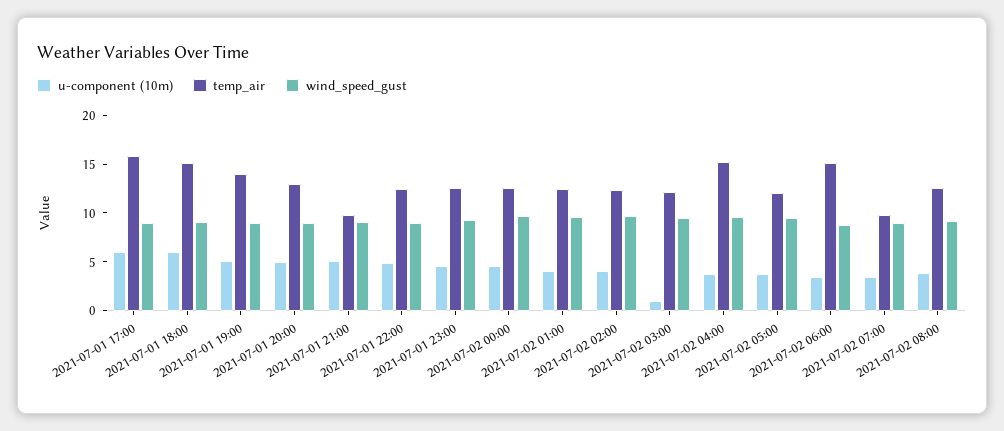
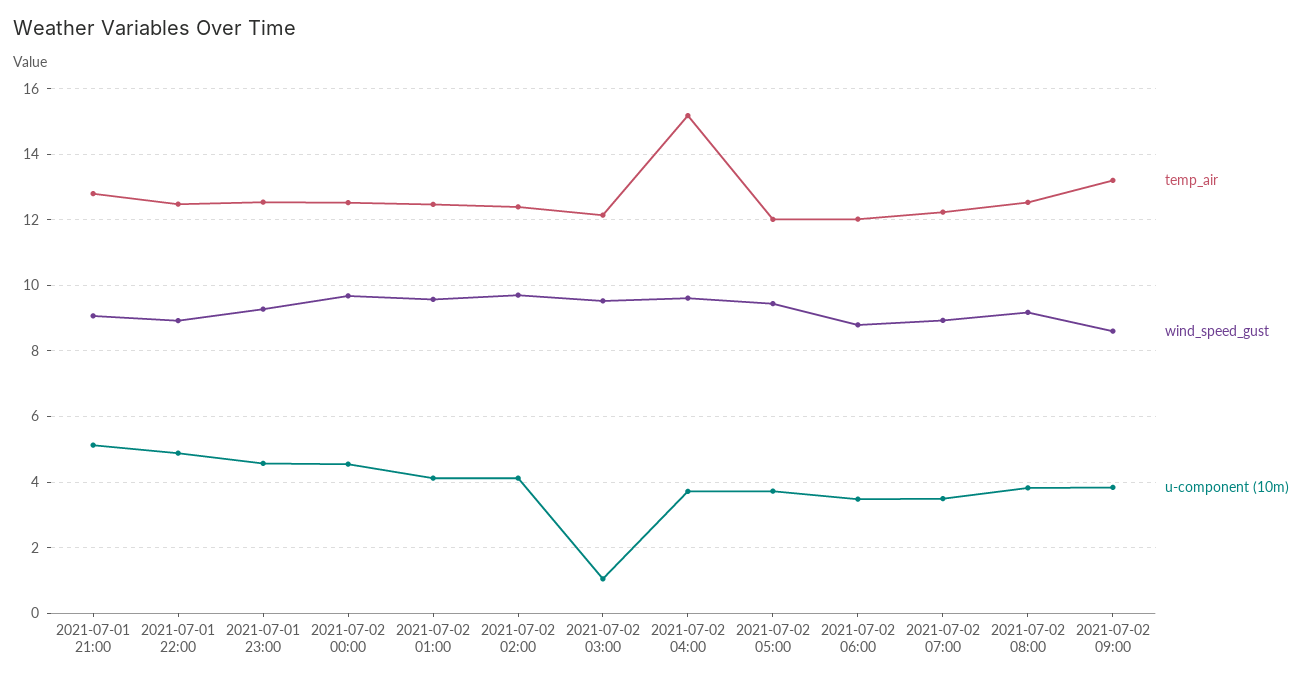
u-component (10m), 2021-07-01 17:00: 6 -> none
temp_air, 2021-07-01 17:00: 16 -> none
wind_speed_gust, 2021-07-01 17:00: 9 -> none
u-component (10m), 2021-07-01 18:00: 6 -> none
temp_air, 2021-07-01 18:00: 15 -> none
wind_speed_gust, 2021-07-01 18:00: 9 -> none
u-component (10m), 2021-07-01 19:00: 5 -> none
temp_air, 2021-07-01 19:00: 14 -> none
wind_speed_gust, 2021-07-01 19:00: 9 -> none
u-component (10m), 2021-07-01 20:00: 5 -> none
temp_air, 2021-07-01 20:00: 13 -> none
wind_speed_gust, 2021-07-01 20:00: 9 -> none
temp_air, 2021-07-01 21:00: 10 -> 12.8
temp_air, 2021-07-02 06:00: 15 -> 12
temp_air, 2021-07-02 07:00: 10 -> 12.2
temp_air, 2021-07-02 09:00: none -> 13.2
wind_speed_gust, 2021-07-02 09:00: none -> 8.6
u-component (10m), 2021-07-02 09:00: none -> 3.8

